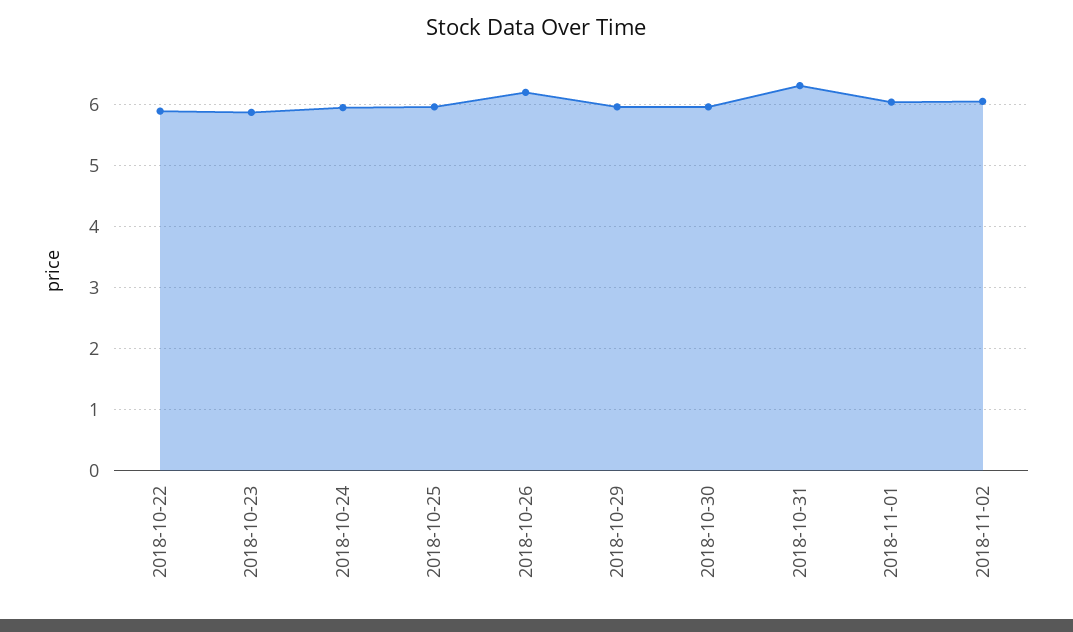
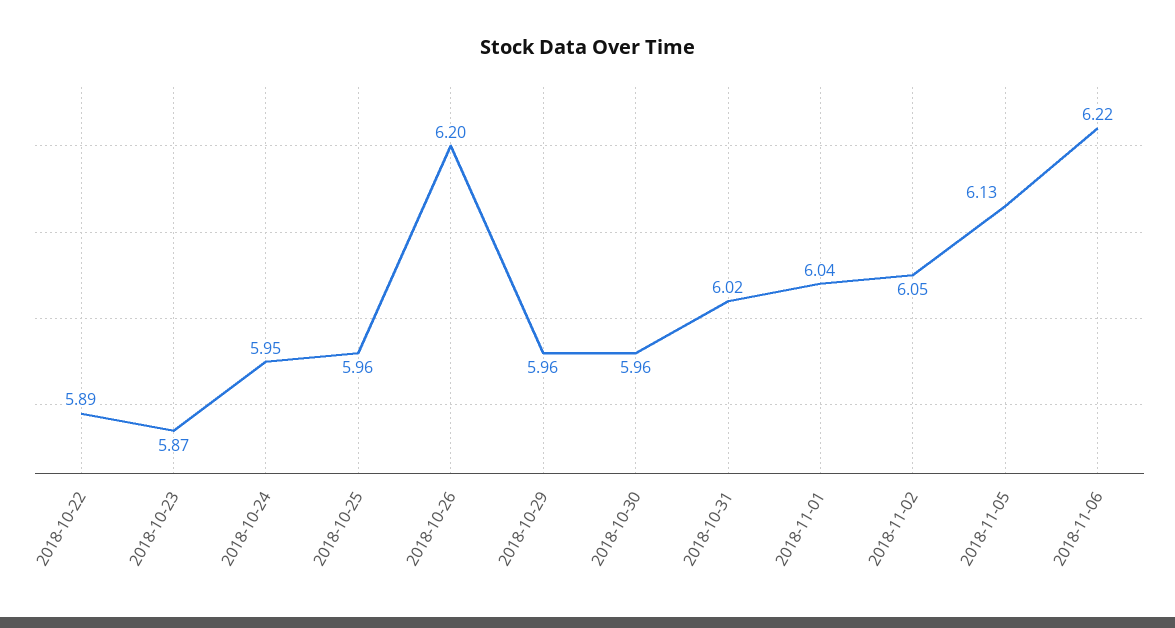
2018-10-31: 6.3 -> 6.02
2018-11-05: none -> 6.13
2018-11-06: none -> 6.22

